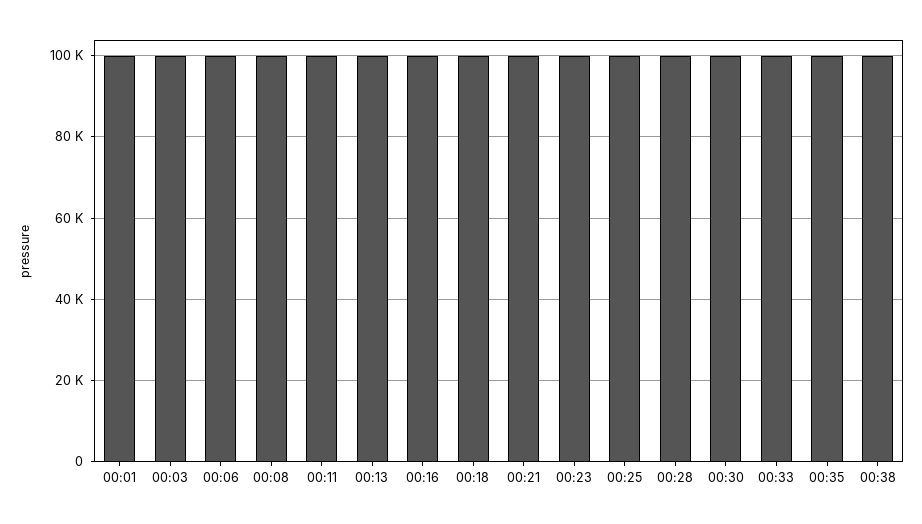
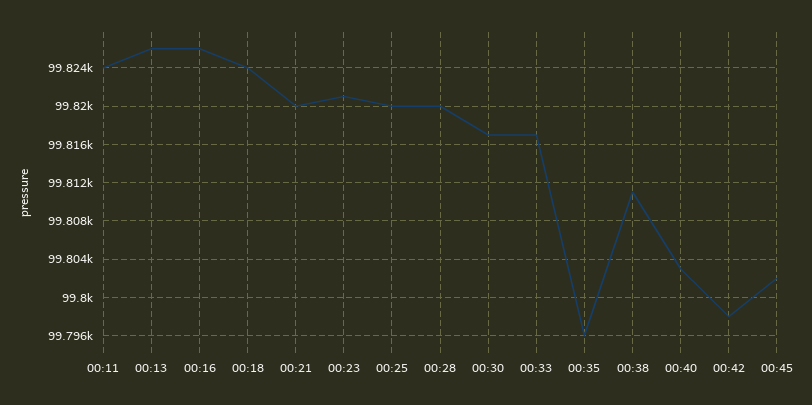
00:01: 100000 -> none
00:03: 100000 -> none
00:06: 100000 -> none
00:08: 100000 -> none
00:40: none -> 99803
00:42: none -> 99798
00:45: none -> 99802

